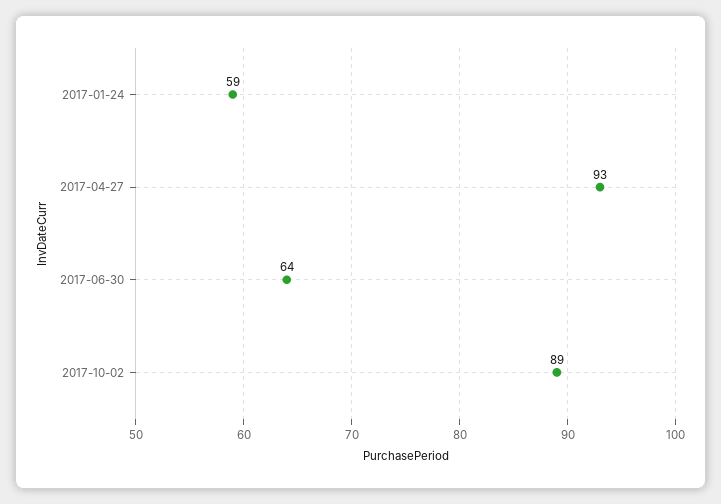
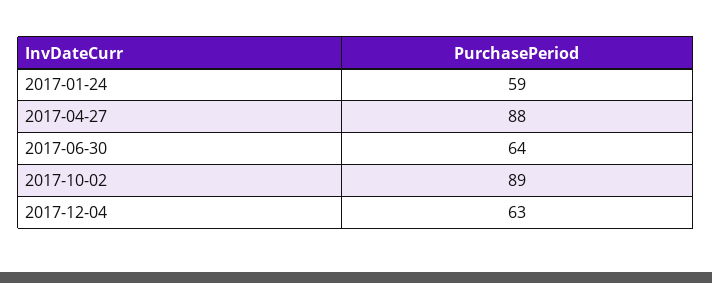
2017-04-27: 93 -> 88
2017-12-04: none -> 63

